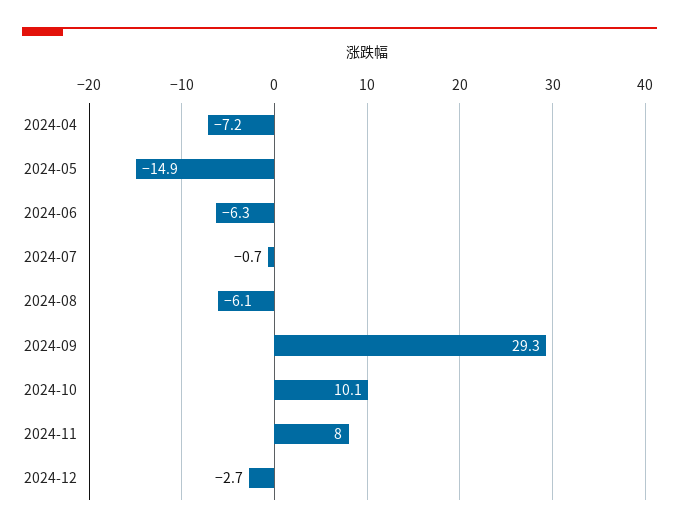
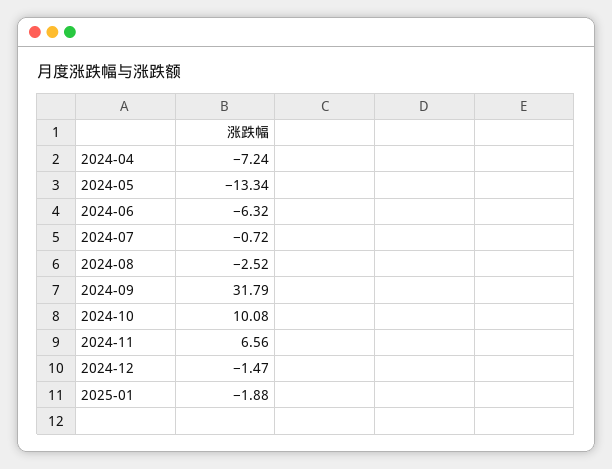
2024-05: -14.9 -> -13.34
2024-08: -6.1 -> -2.52
2024-09: 29.3 -> 31.79
2024-11: 8 -> 6.56
2024-12: -2.7 -> -1.47
2025-01: none -> -1.88

